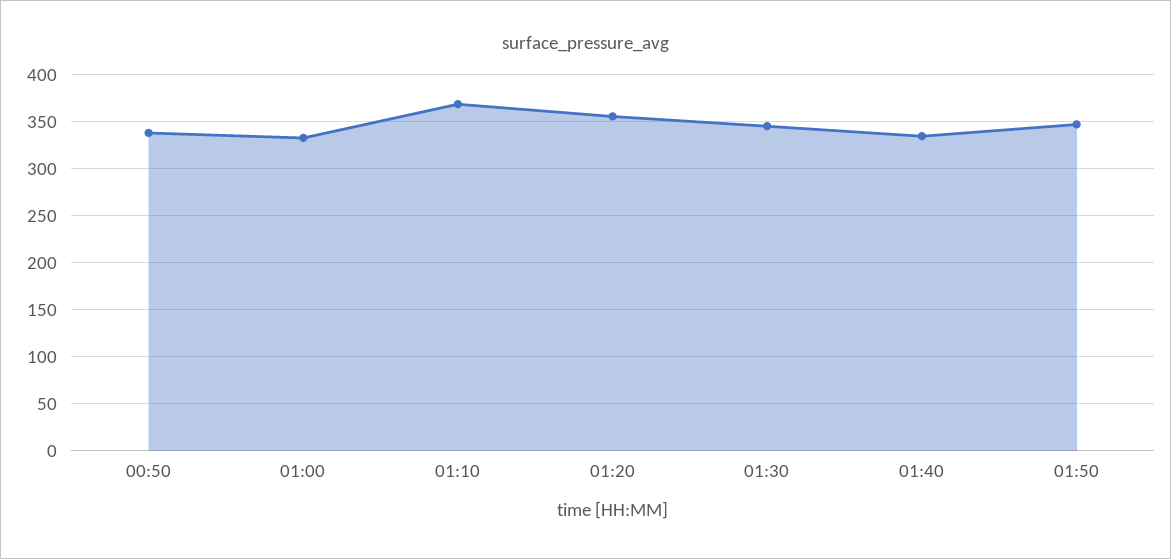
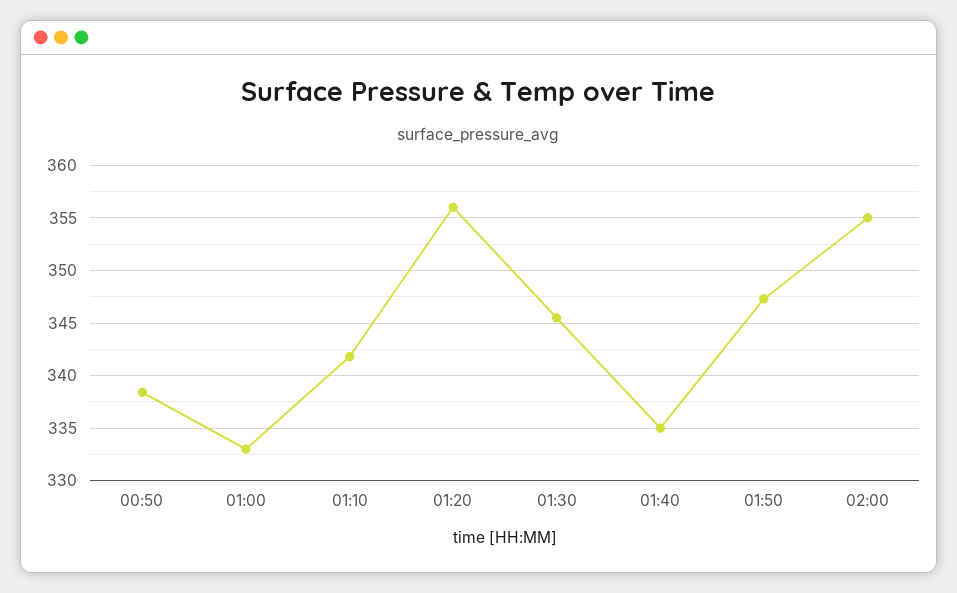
01:10: 370 -> 342
02:00: none -> 355

